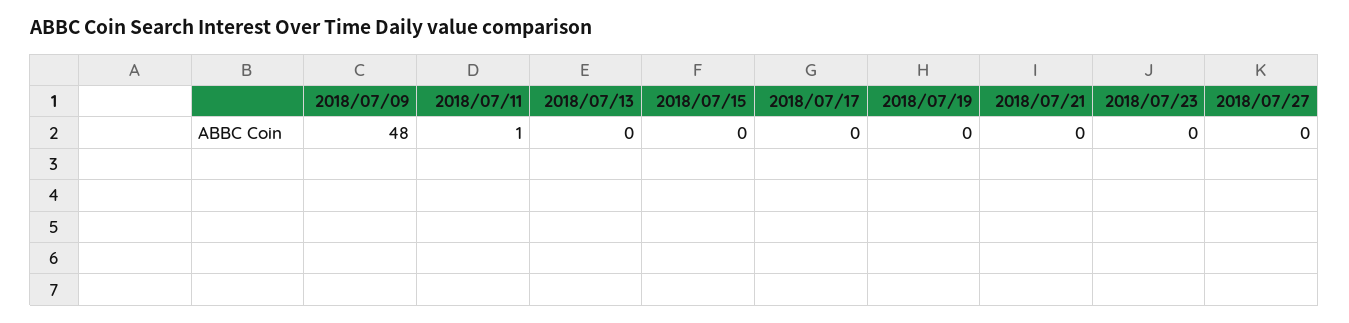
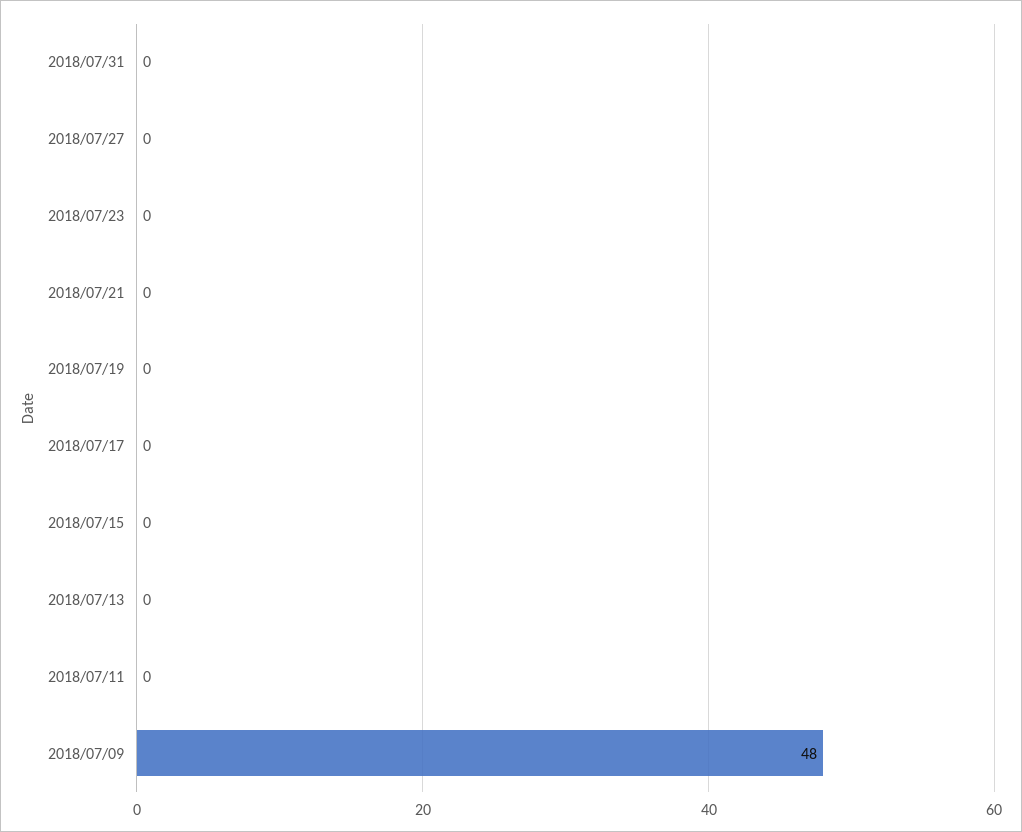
2018/07/11: 1 -> 0
2018/07/31: none -> 0

